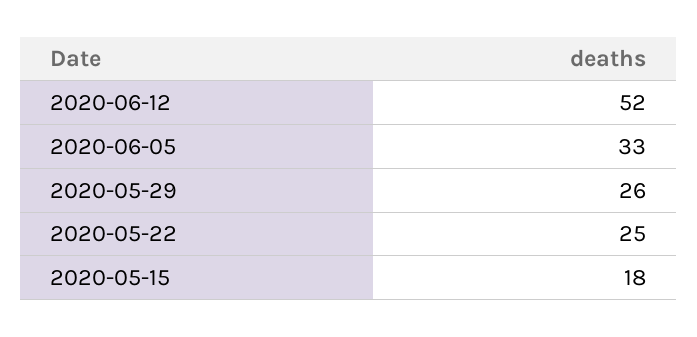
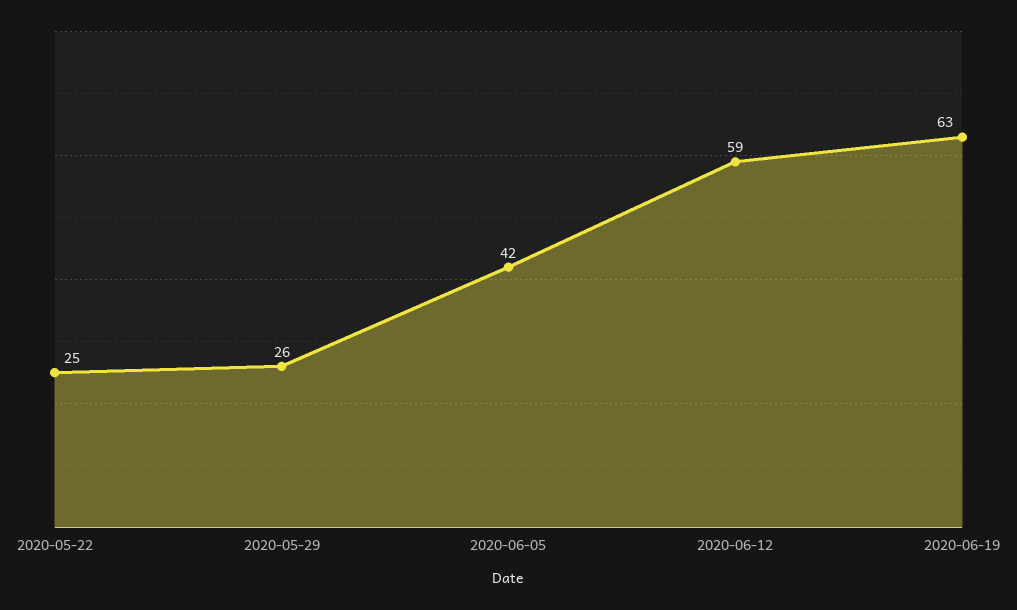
2020-06-12: 52 -> 59
2020-06-05: 33 -> 42
2020-05-15: 18 -> none
2020-06-19: none -> 63

